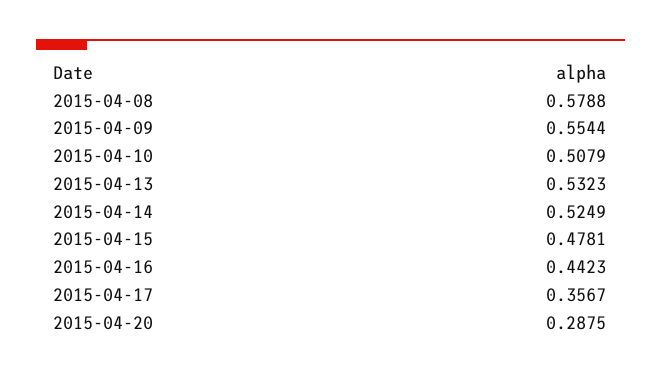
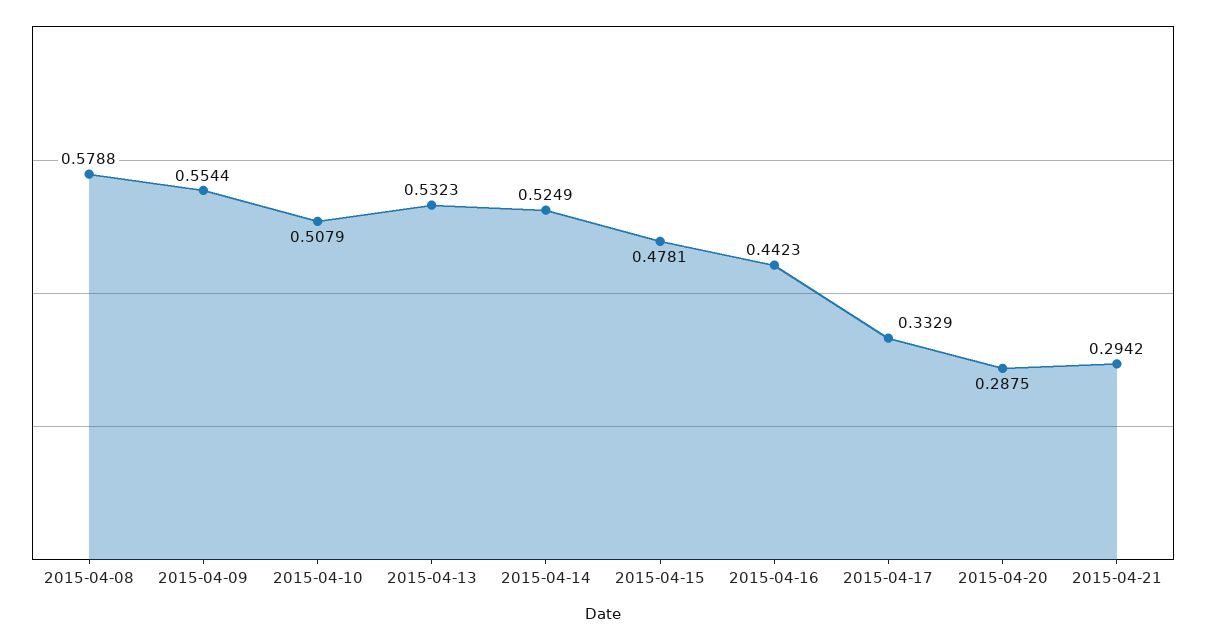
2015-04-17: 0.3567 -> 0.3329
2015-04-21: none -> 0.2942

